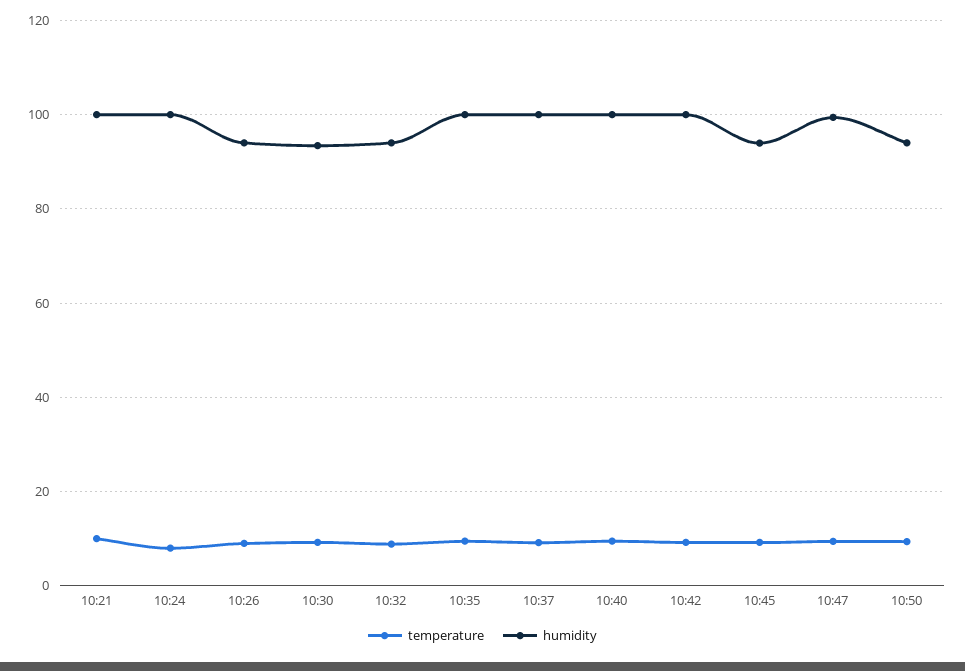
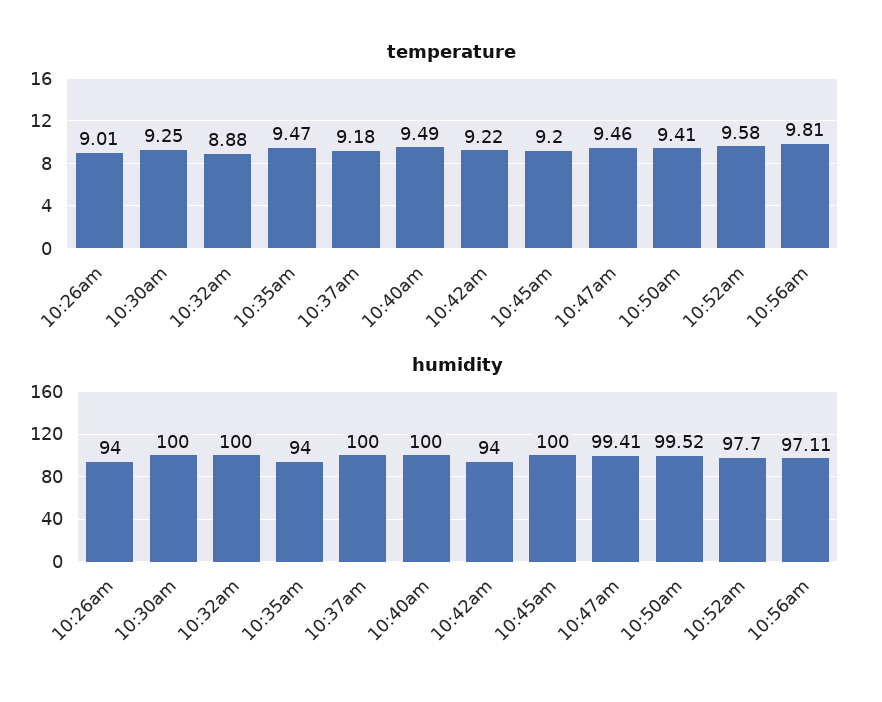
temperature, 10:21: 10 -> none
humidity, 10:21: 100 -> none
temperature, 10:24: 8 -> none
humidity, 10:24: 100 -> none
humidity, 10:30: 94 -> 100
humidity, 10:32: 94 -> 100
humidity, 10:35: 100 -> 94
humidity, 10:42: 100 -> 94
humidity, 10:45: 94 -> 100
humidity, 10:50: 94 -> 99.52
temperature, 10:52am: none -> 9.58
temperature, 10:56am: none -> 9.81
humidity, 10:52am: none -> 97.7
humidity, 10:56am: none -> 97.11

